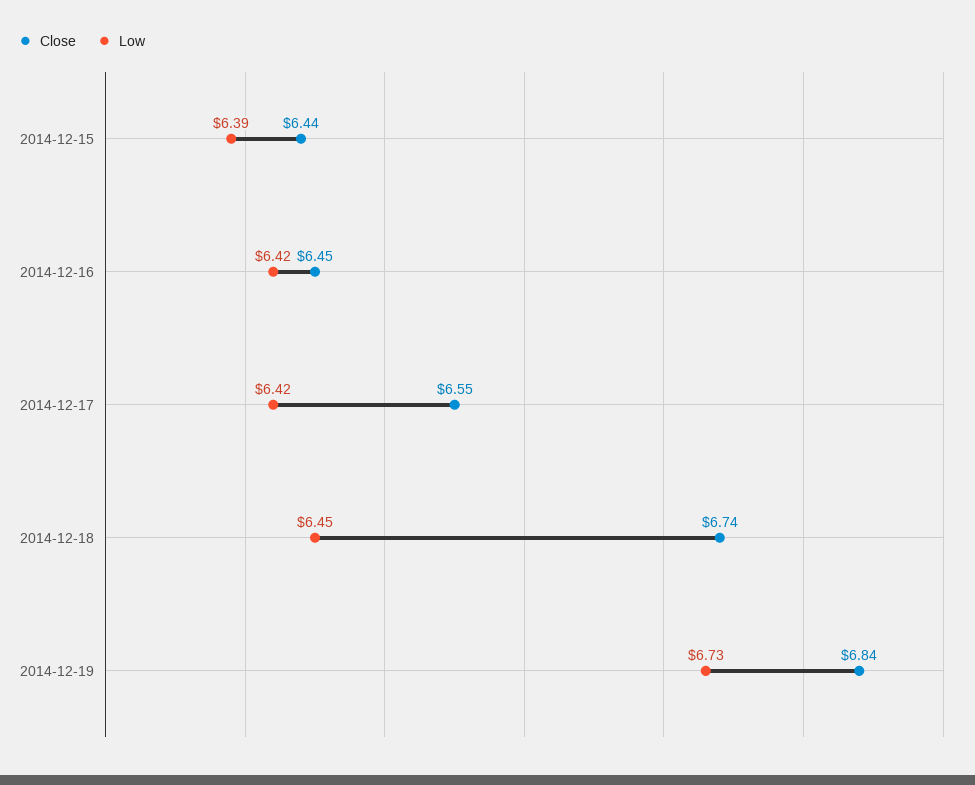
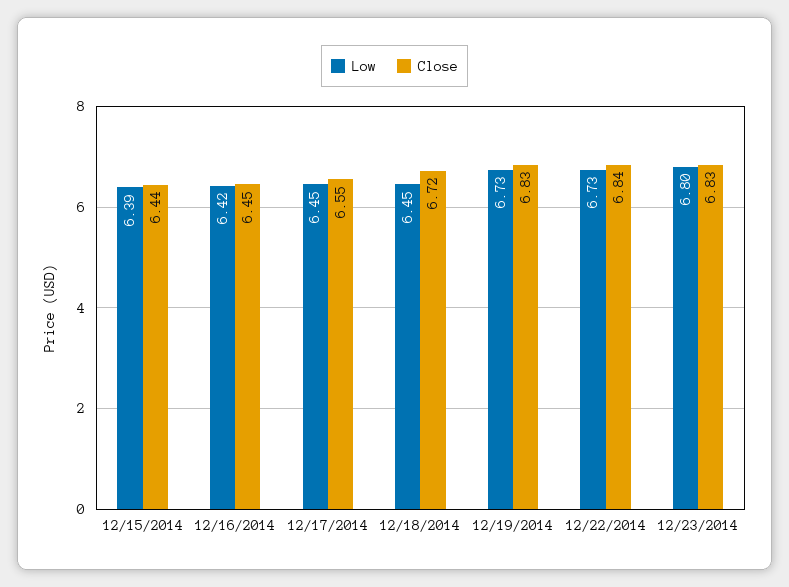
Low, 2014-12-17: 6.42 -> 6.45
Close, 2014-12-18: 6.74 -> 6.72
Close, 2014-12-19: 6.84 -> 6.83
Low, 12/22/2014: none -> 6.73
Close, 12/22/2014: none -> 6.84
Low, 12/23/2014: none -> 6.8
Close, 12/23/2014: none -> 6.83

